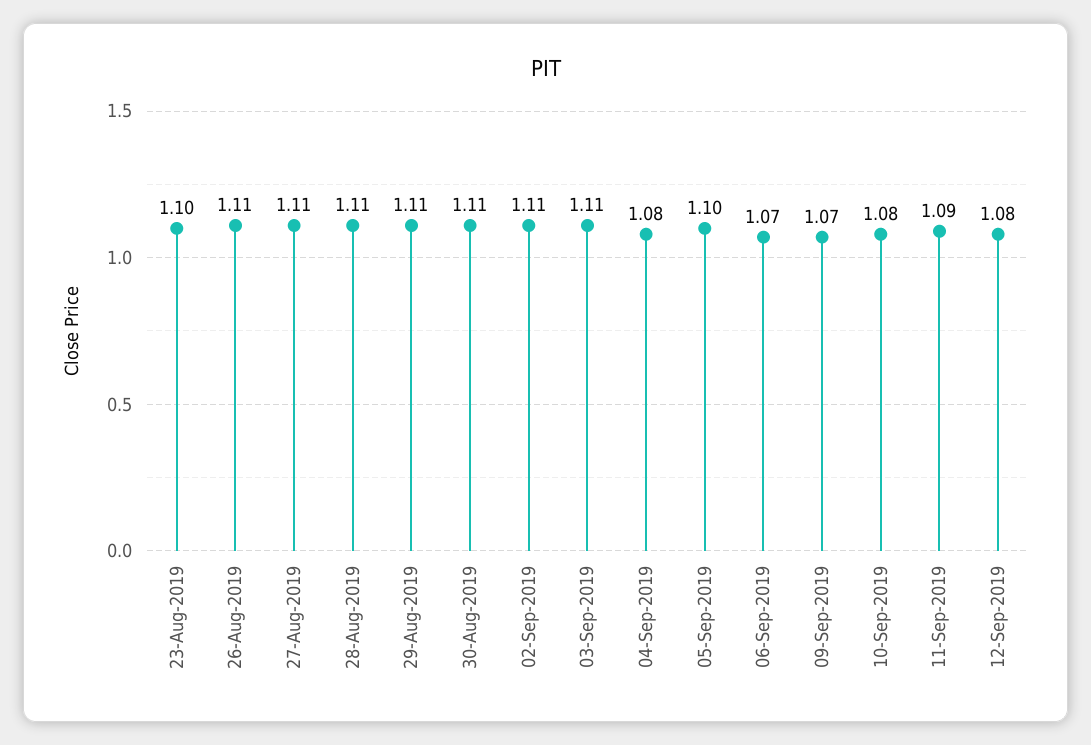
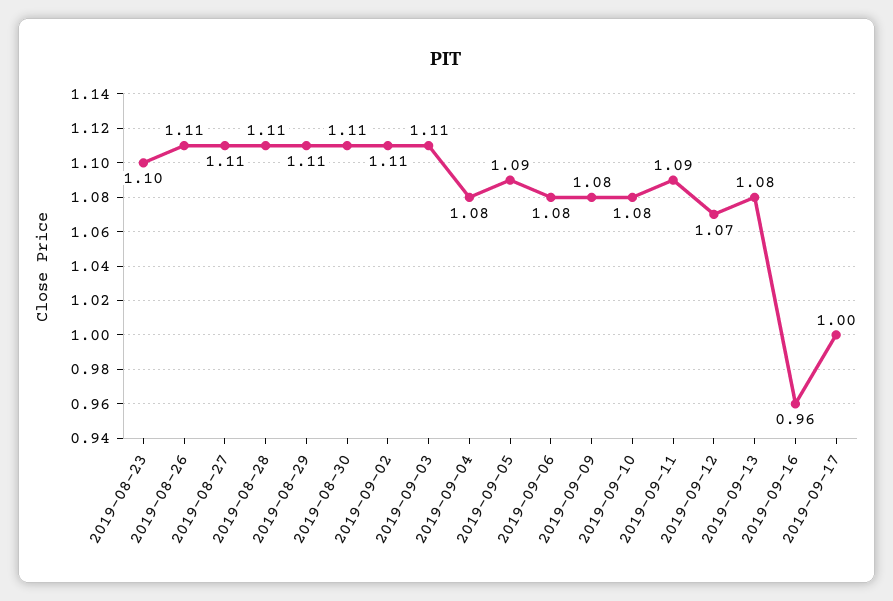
05-Sep-2019: 1.1 -> 1.09
06-Sep-2019: 1.07 -> 1.08
09-Sep-2019: 1.07 -> 1.08
12-Sep-2019: 1.08 -> 1.07
2019-09-13: none -> 1.08
2019-09-16: none -> 0.96
2019-09-17: none -> 1

